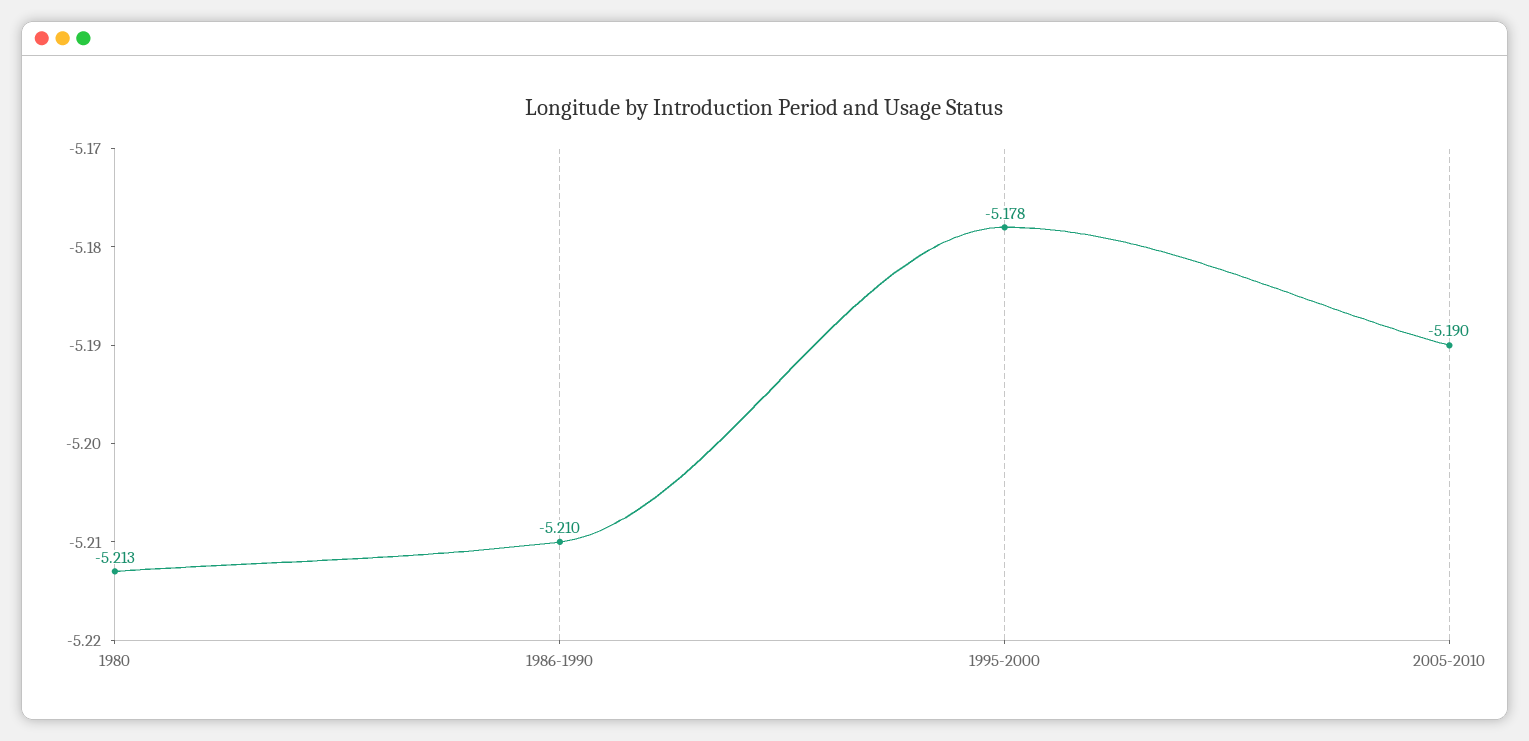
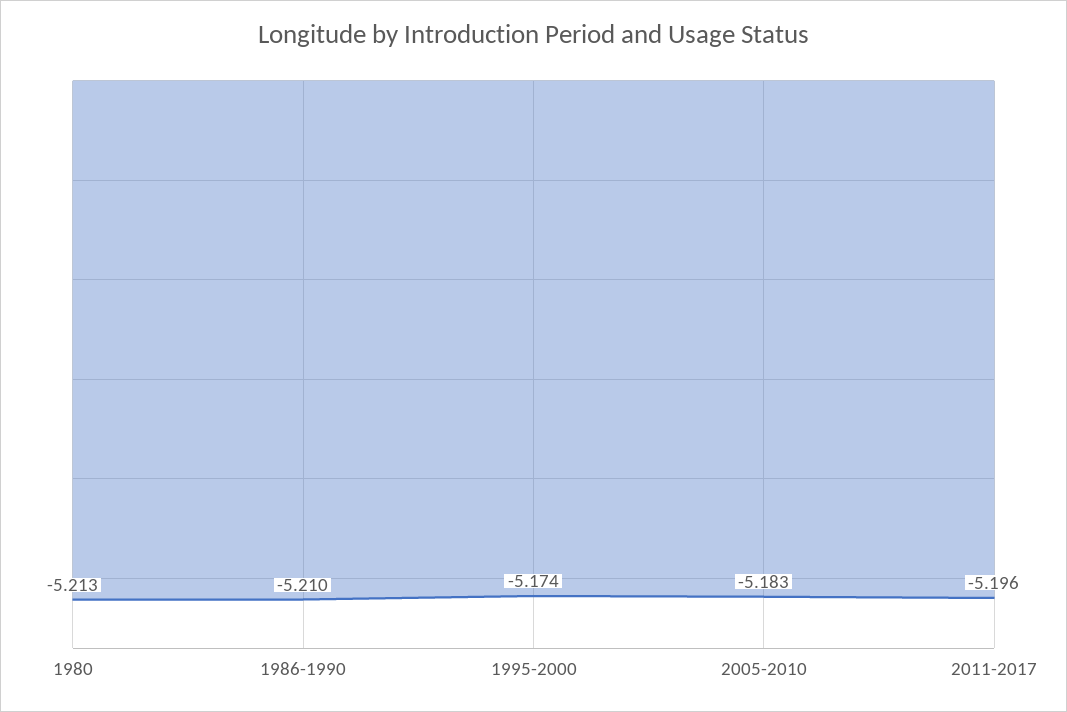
1995-2000: -5.178 -> -5.174
2005-2010: -5.19 -> -5.183
2011-2017: none -> -5.196

